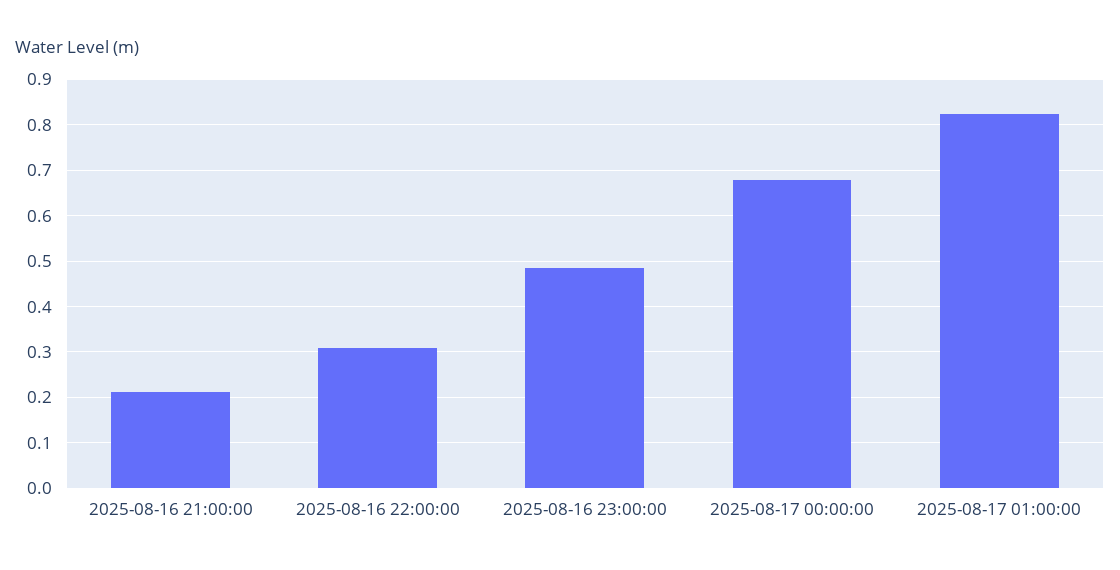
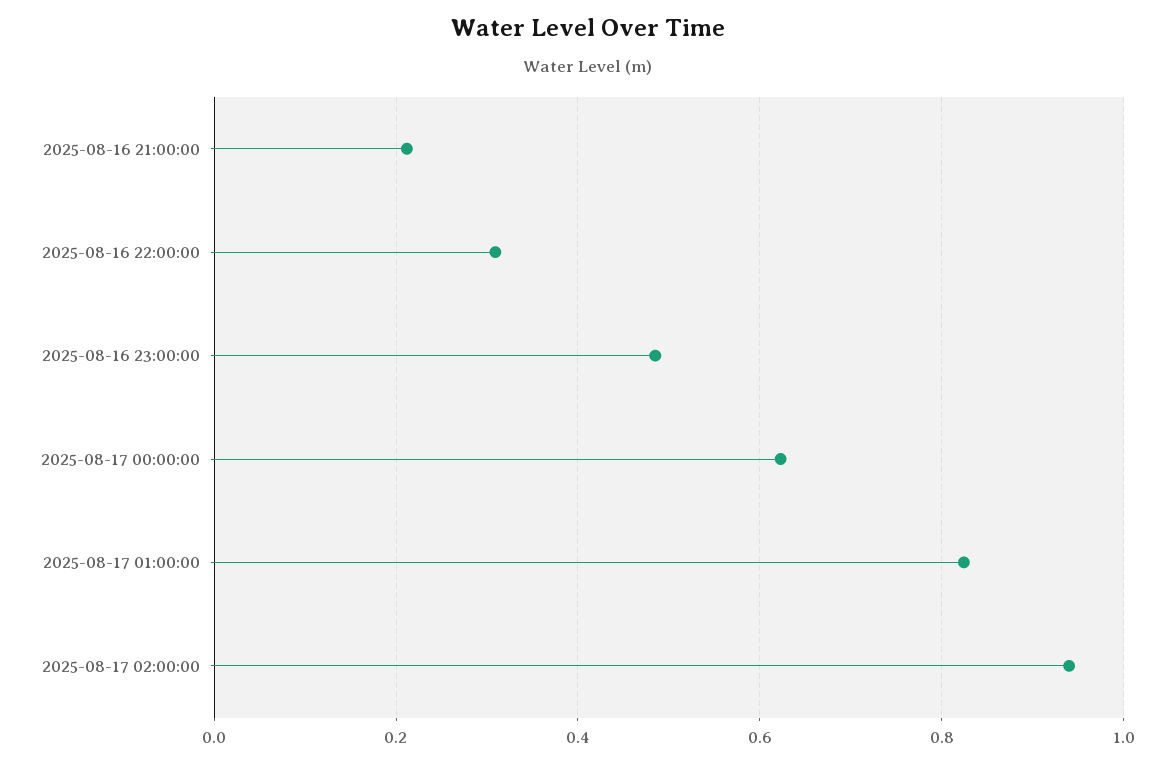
2025-08-17 00:00:00: 0.68 -> 0.62
2025-08-17 02:00:00: none -> 0.94

